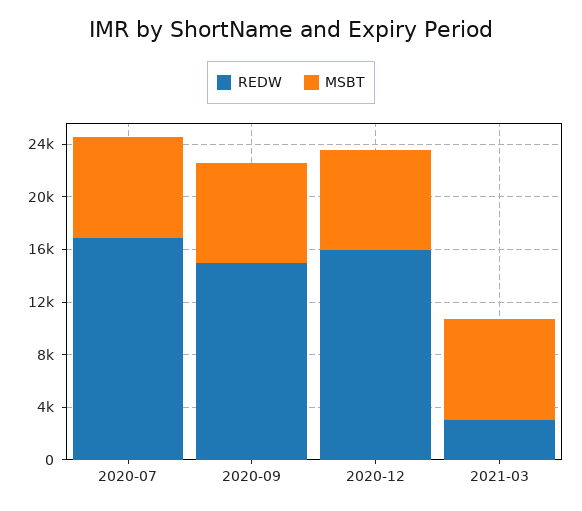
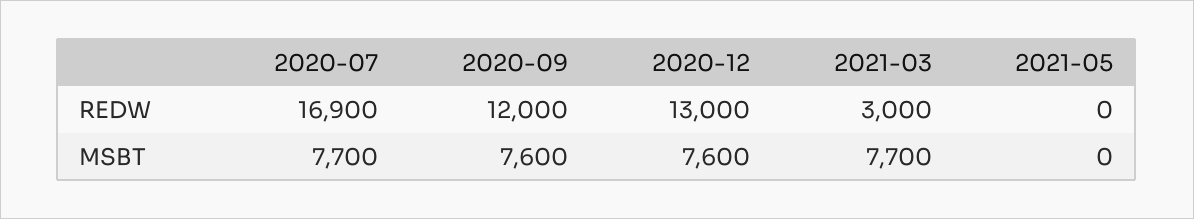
REDW, 2020-09: 15000 -> 12000
REDW, 2020-12: 16000 -> 13000
REDW, 2021-05: none -> 0
MSBT, 2021-05: none -> 0

